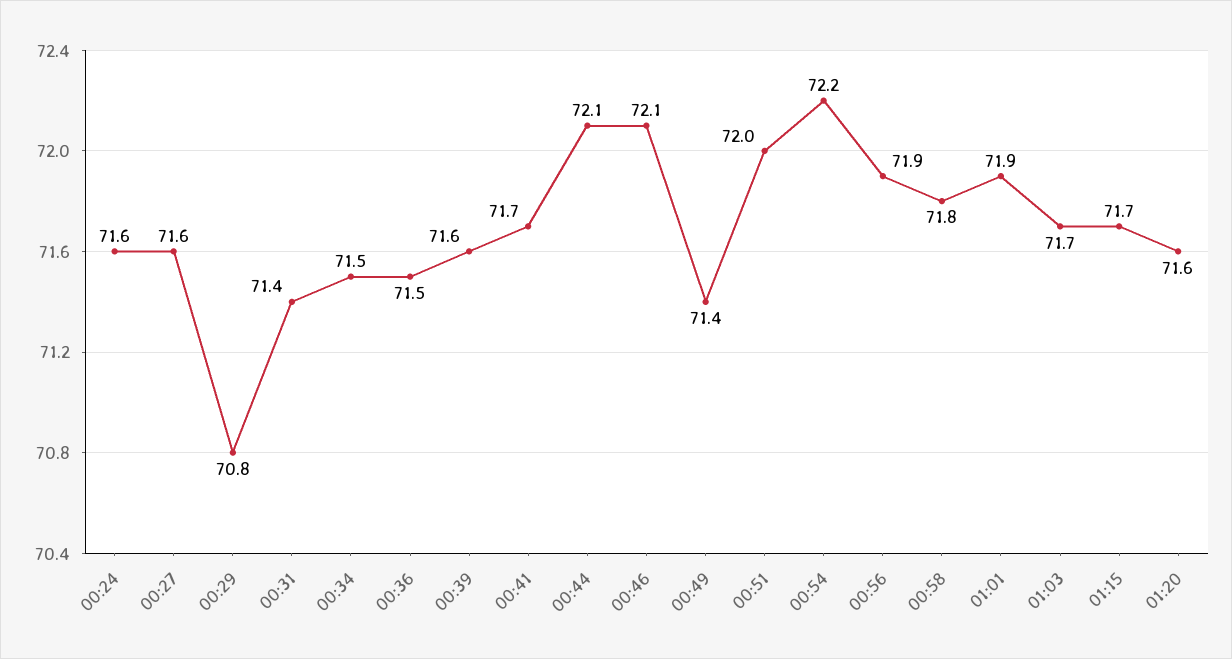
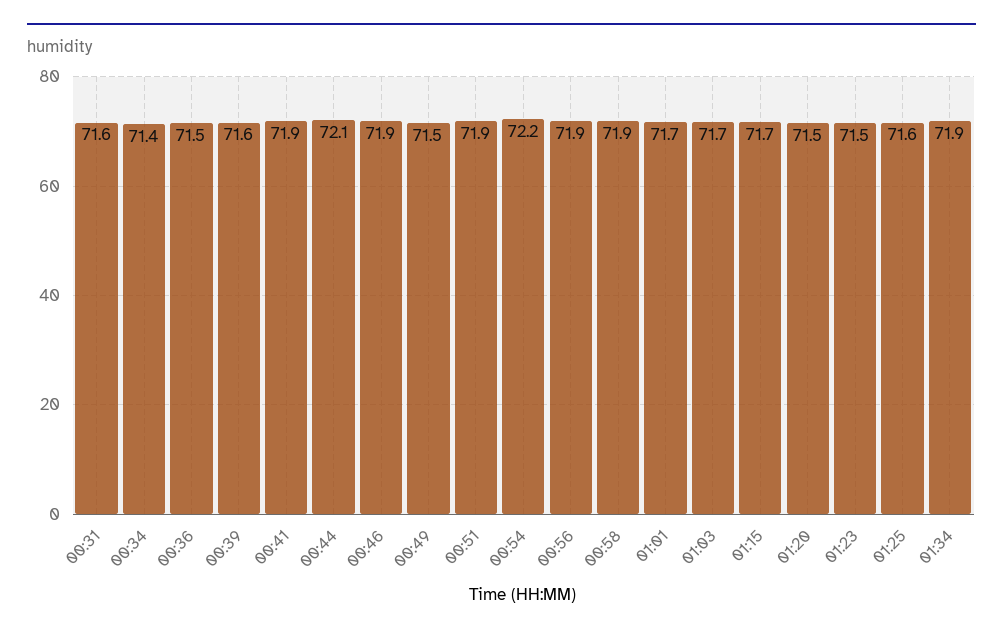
00:24: 71.6 -> none
00:27: 71.6 -> none
00:29: 70.8 -> none
00:31: 71.4 -> 71.6
00:34: 71.5 -> 71.4
00:41: 71.7 -> 71.9
00:46: 72.1 -> 71.9
00:49: 71.4 -> 71.5
00:51: 72 -> 71.9
00:58: 71.8 -> 71.9
01:01: 71.9 -> 71.7
01:20: 71.6 -> 71.5
01:23: none -> 71.5
01:25: none -> 71.6
01:34: none -> 71.9

